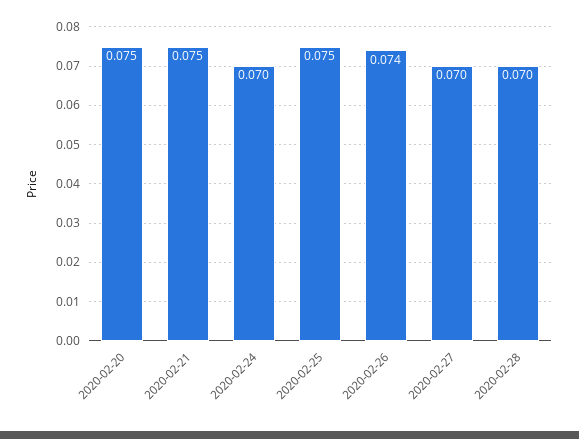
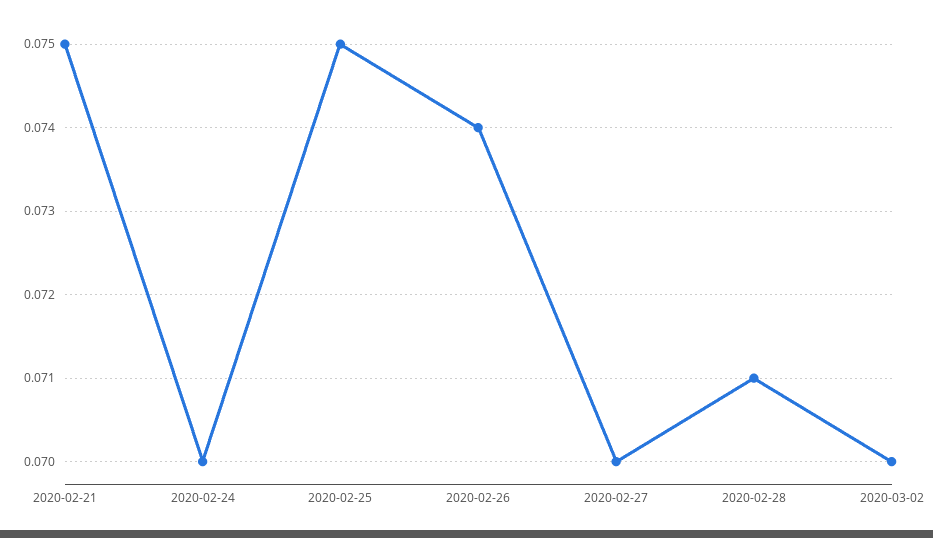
2020-02-20: 0.075 -> none
2020-02-28: 0.07 -> 0.071
2020-03-02: none -> 0.07

